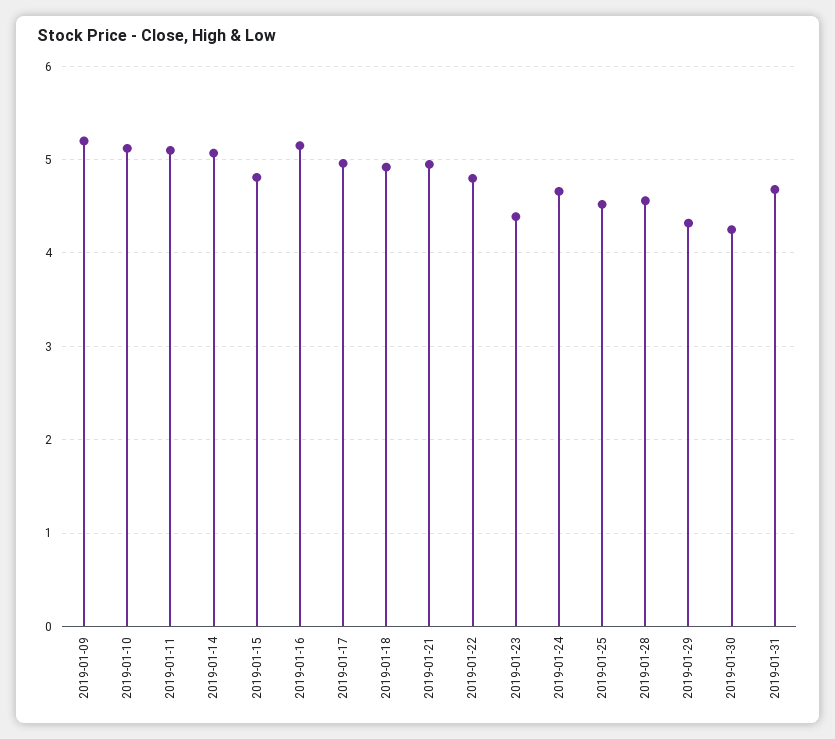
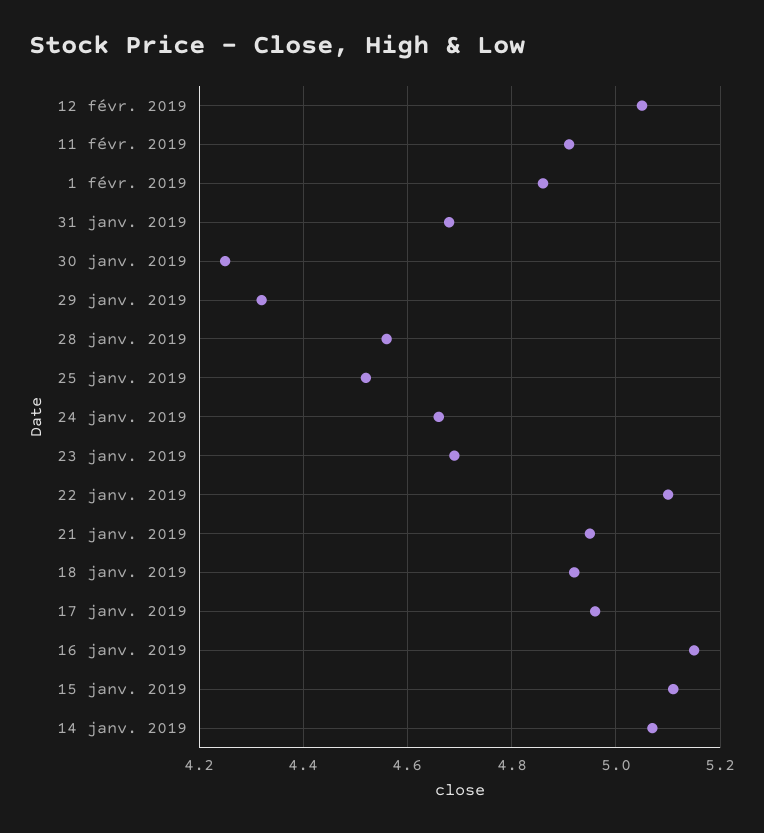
2019-01-09: 5.2 -> none
2019-01-10: 5.1 -> none
2019-01-11: 5.1 -> none
2019-01-15: 4.8 -> 5.1
2019-01-22: 4.8 -> 5.1
2019-01-23: 4.4 -> 4.7
12 févr. 2019: none -> 5.05
11 févr. 2019: none -> 4.9
1 févr. 2019: none -> 4.85

